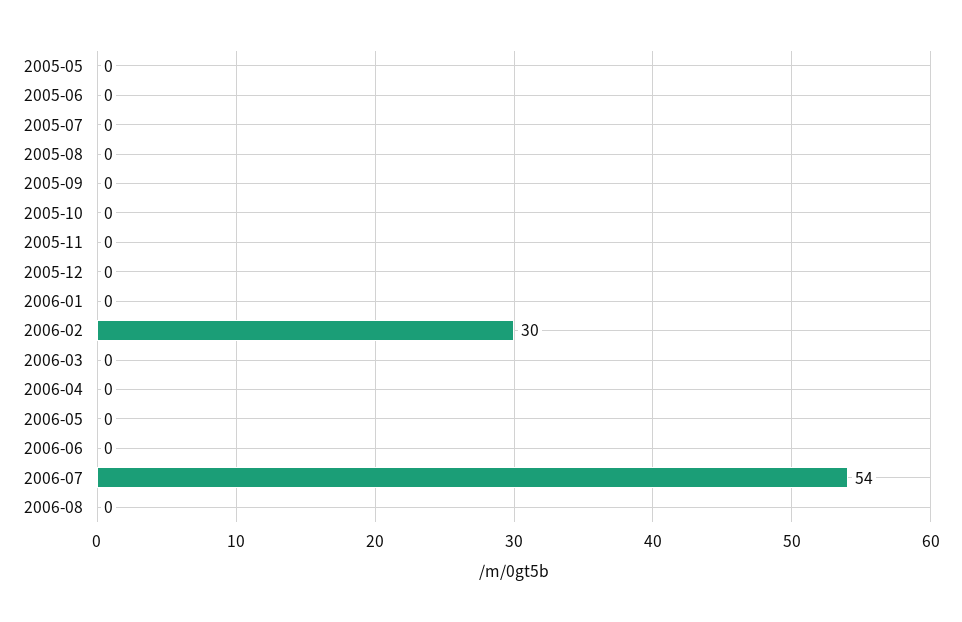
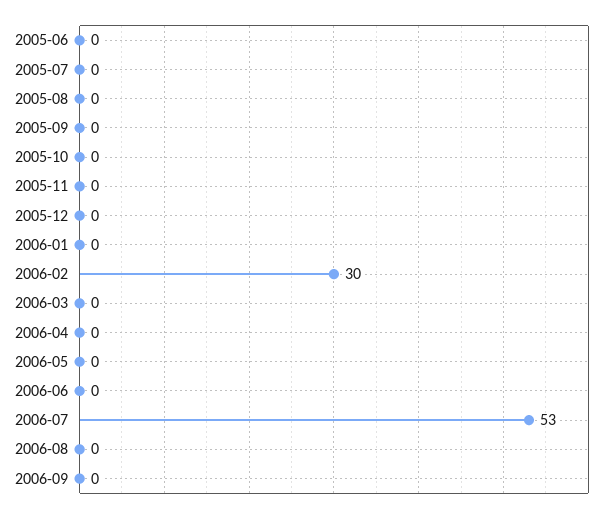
2005-05: 0 -> none
2006-07: 54 -> 53
2006-09: none -> 0

